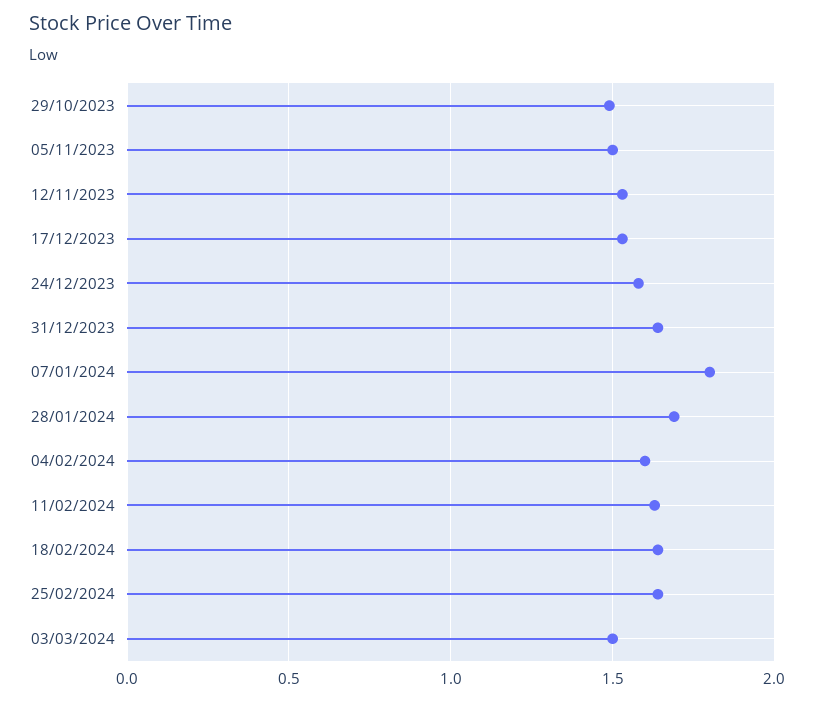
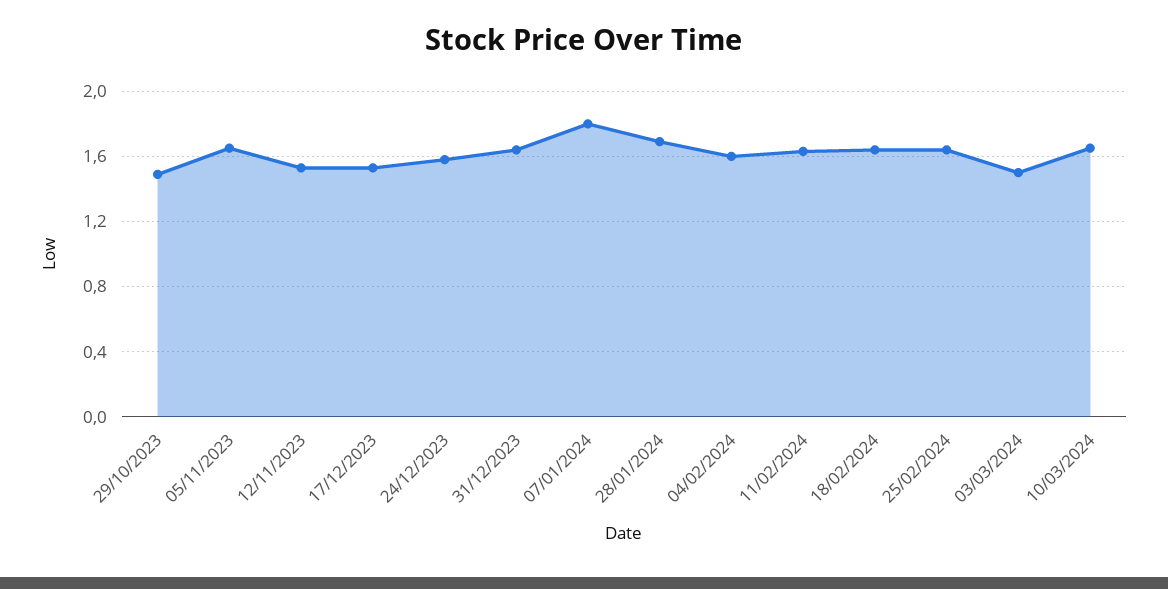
05/11/2023: 1.5 -> 1.65
10/03/2024: none -> 1.65

